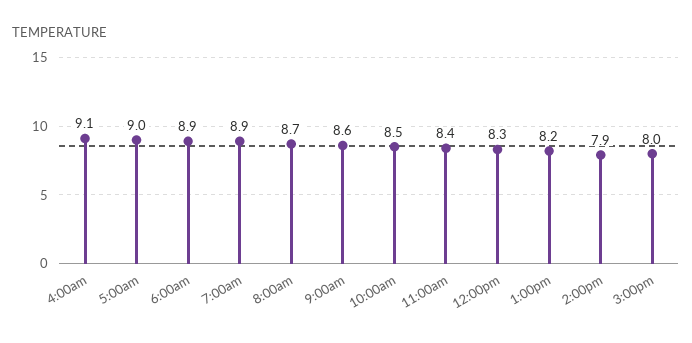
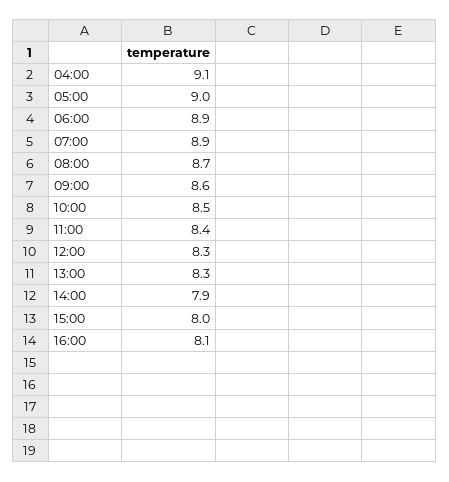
1:00pm: 8.2 -> 8.3
16:00: none -> 8.1

